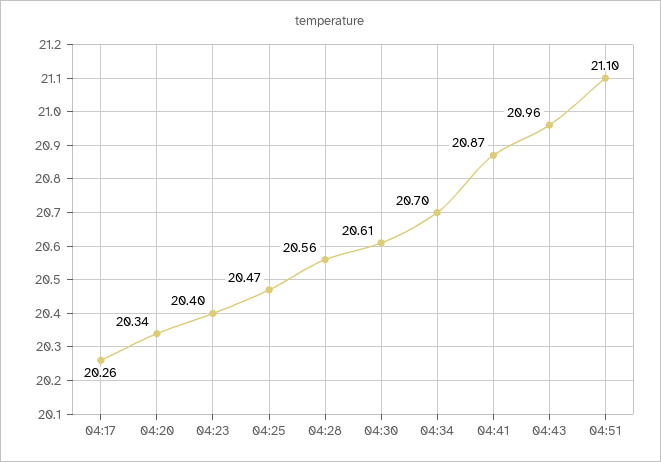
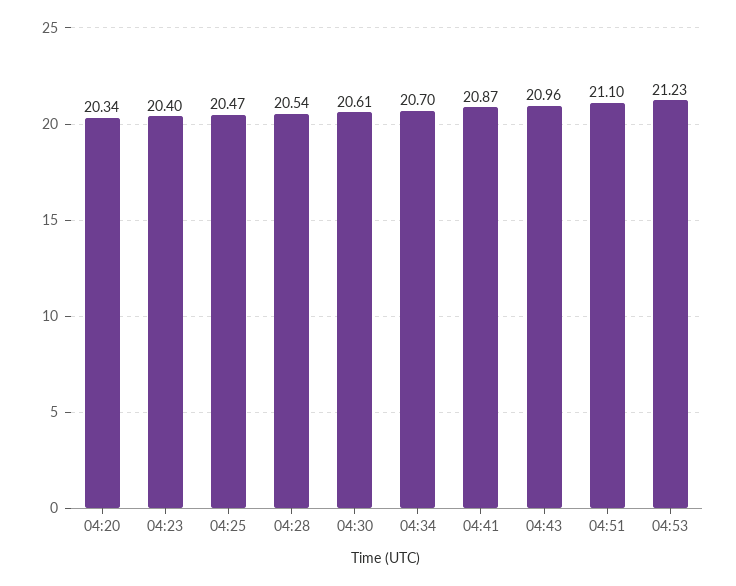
04:17: 20.26 -> none
04:28: 20.56 -> 20.54
04:53: none -> 21.23

